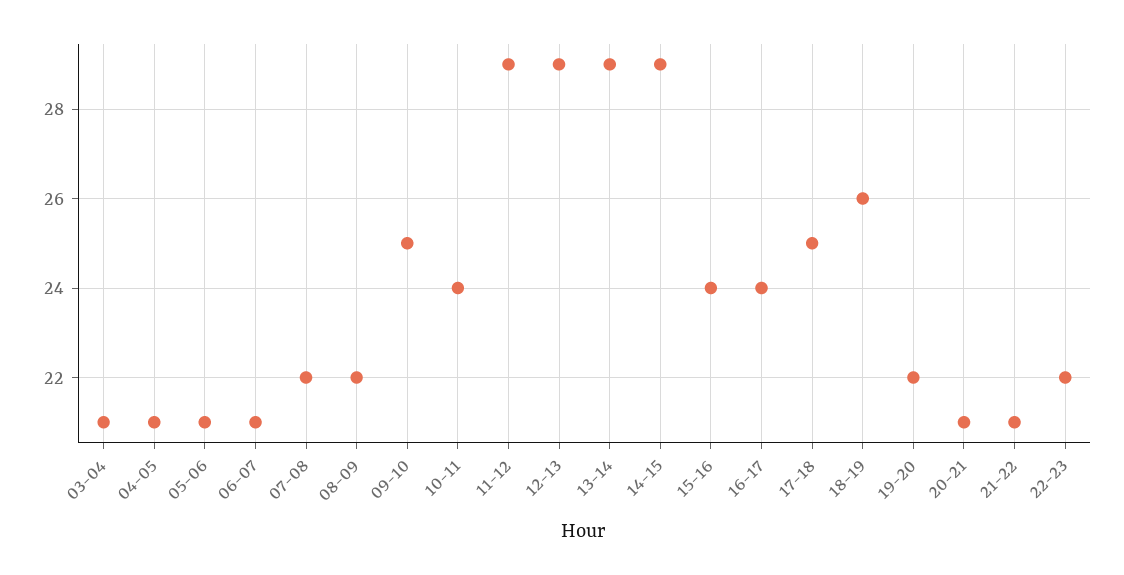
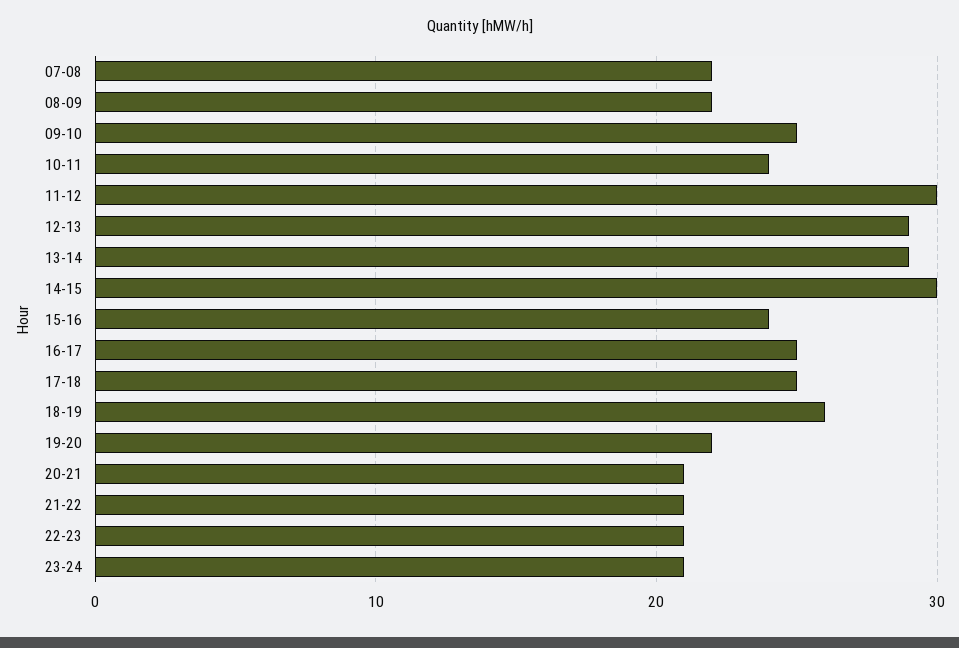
03-04: 21 -> none
04-05: 21 -> none
05-06: 21 -> none
06-07: 21 -> none
11-12: 29 -> 30
14-15: 29 -> 30
16-17: 24 -> 25
22-23: 22 -> 21
23-24: none -> 21

